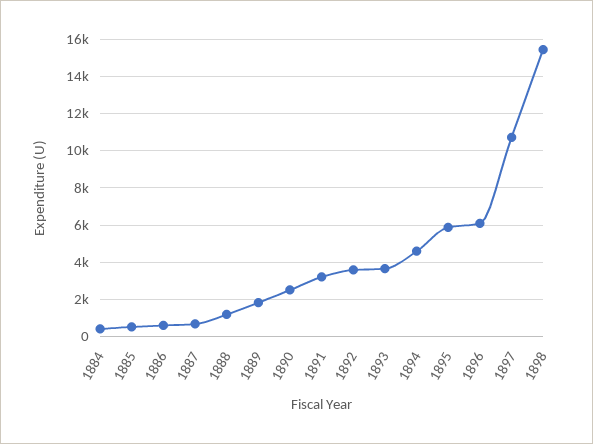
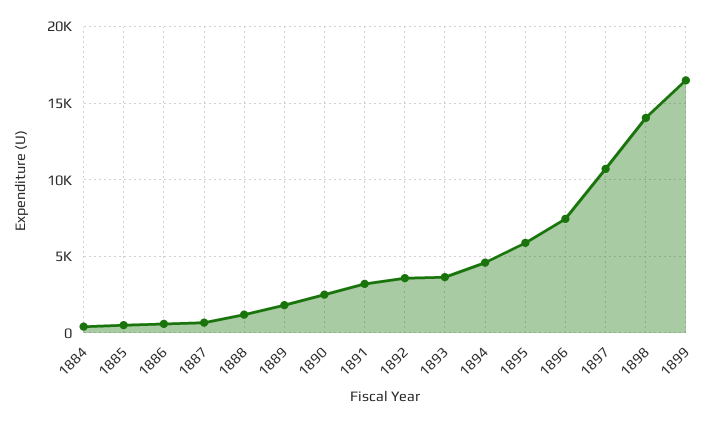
1896: 6000 -> 7500
1898: 15500 -> 14000
1899: none -> 16500

